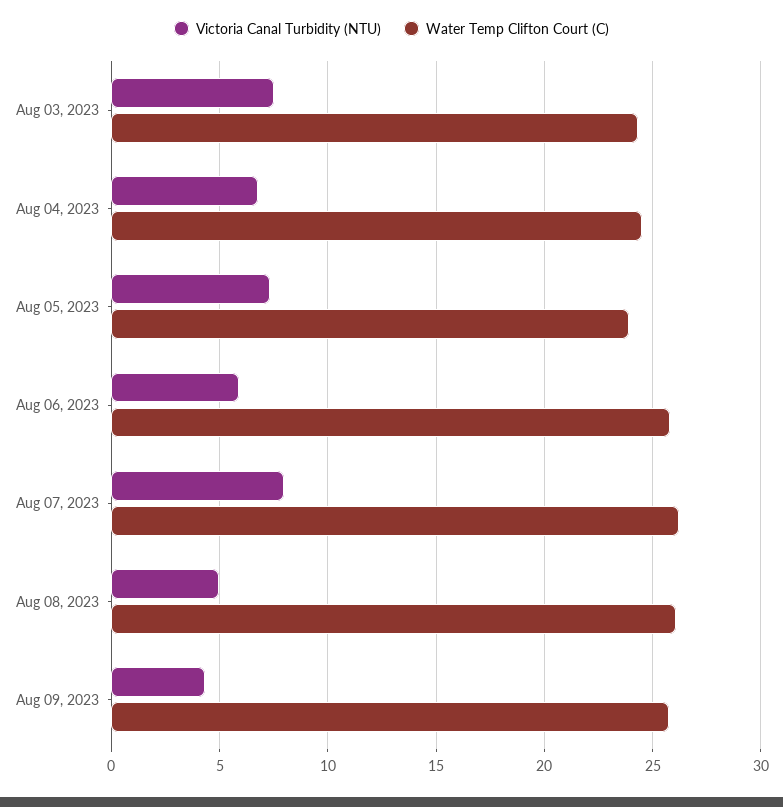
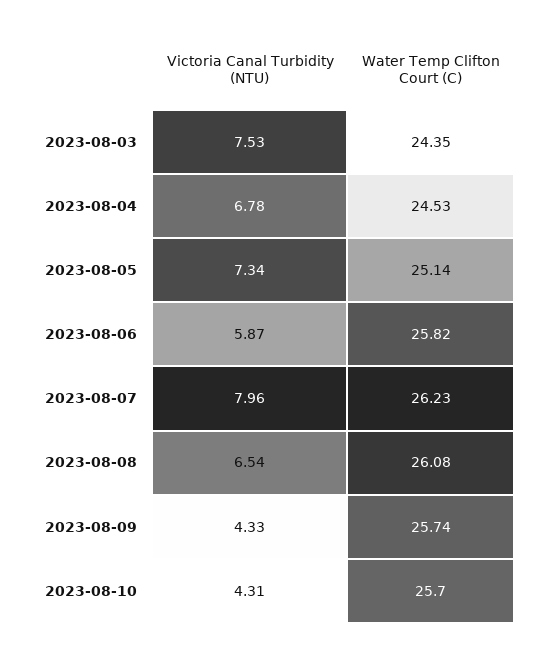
Water Temp Clifton Court (C), Aug 05, 2023: 24 -> 25.14
Victoria Canal Turbidity (NTU), Aug 08, 2023: 5 -> 6.54
Victoria Canal Turbidity (NTU), 2023-08-10: none -> 4.31
Water Temp Clifton Court (C), 2023-08-10: none -> 25.7

